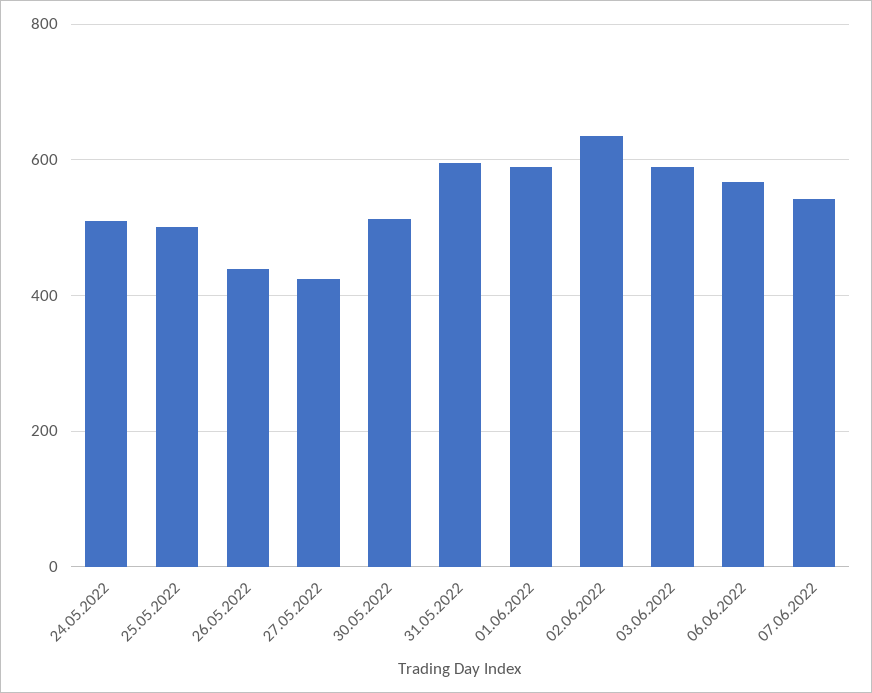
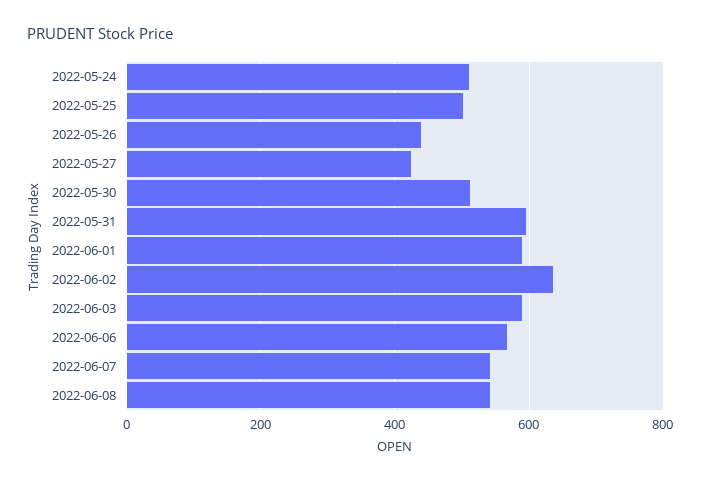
2022-06-08: none -> 540

